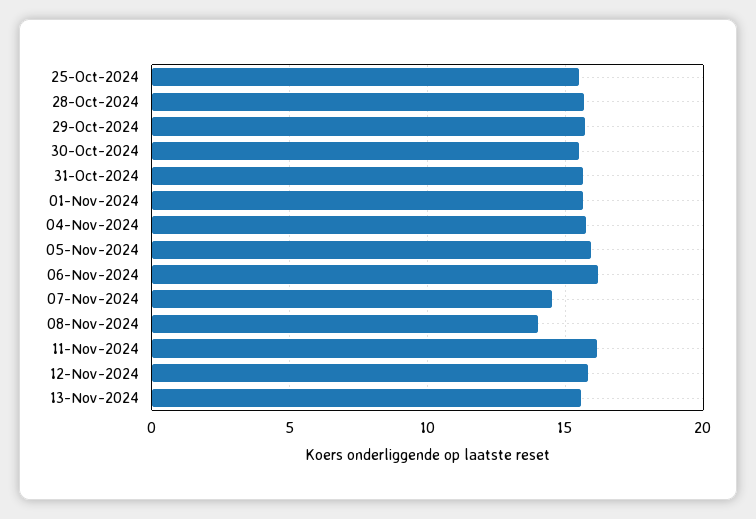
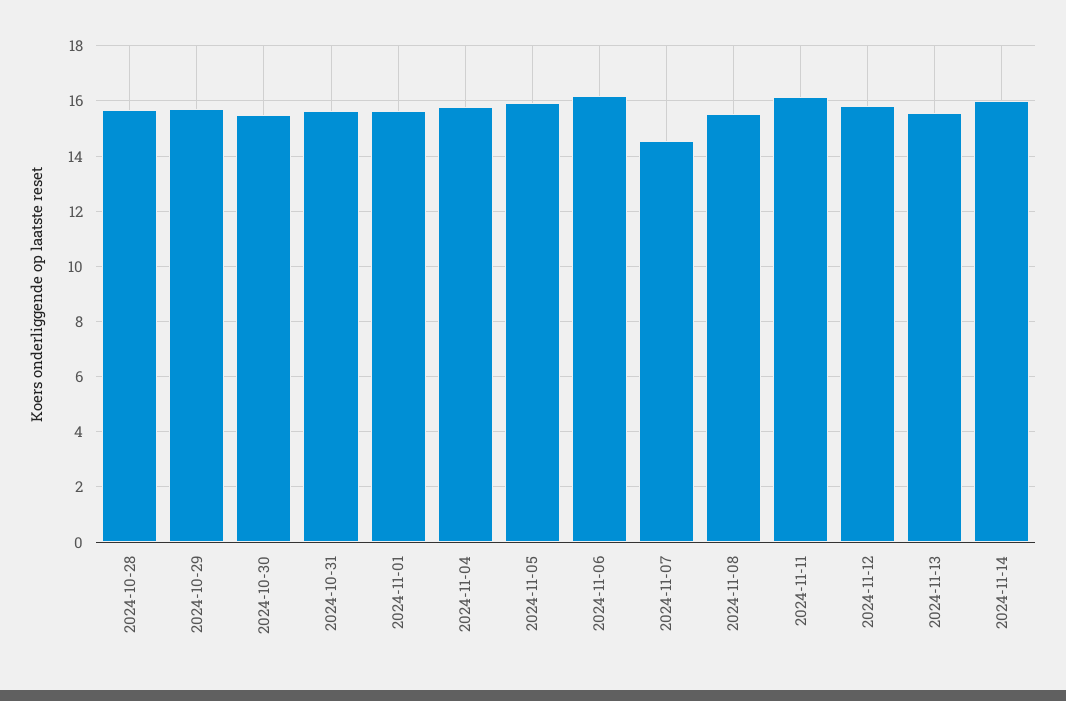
25-Oct-2024: 15.5 -> none
08-Nov-2024: 14 -> 15.5
2024-11-14: none -> 16

